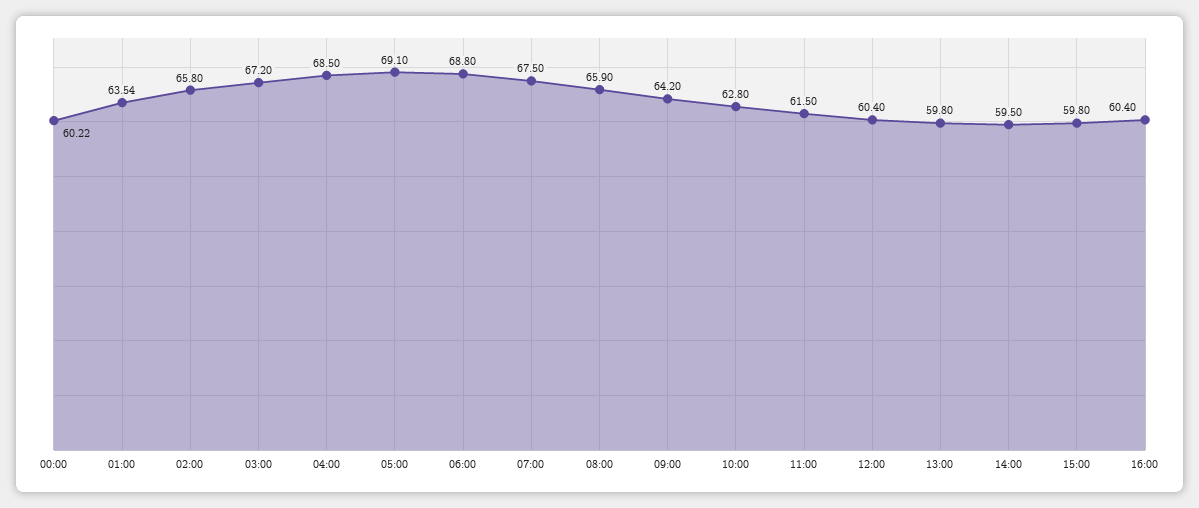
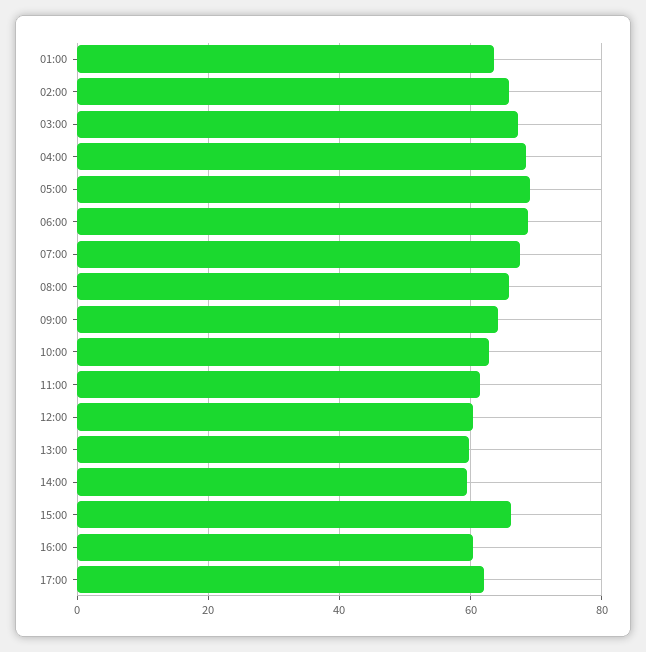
00:00: 60.22 -> none
15:00: 59.8 -> 66
17:00: none -> 62

